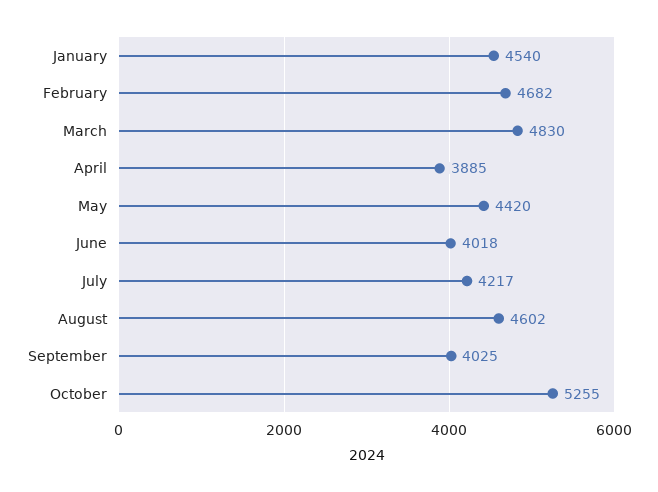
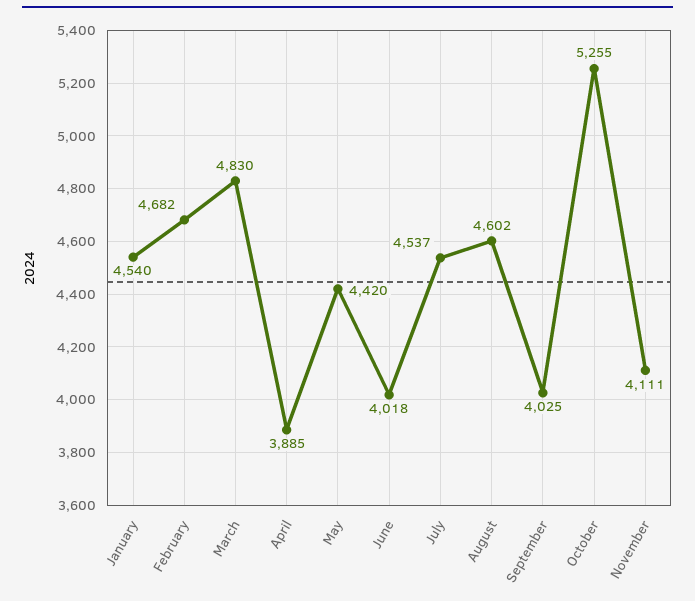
July: 4217 -> 4537
November: none -> 4111

